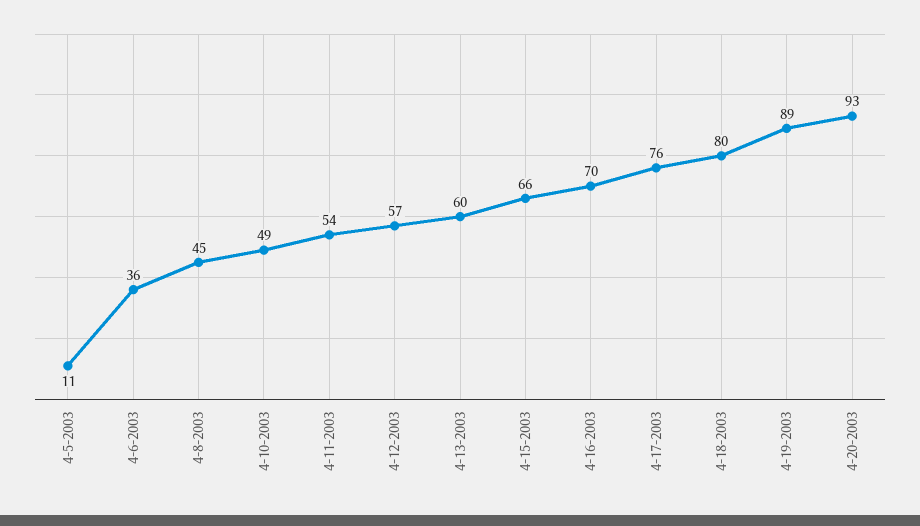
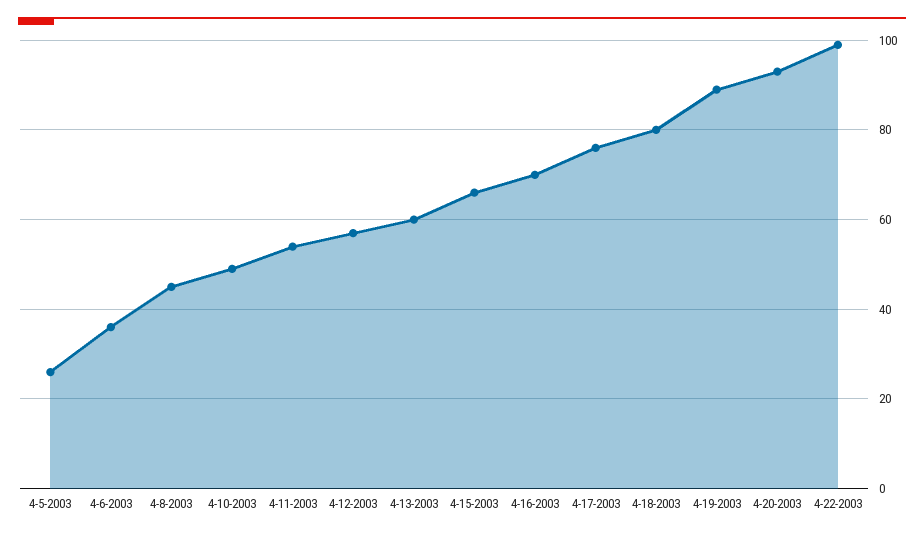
4-5-2003: 11 -> 25
4-22-2003: none -> 100

